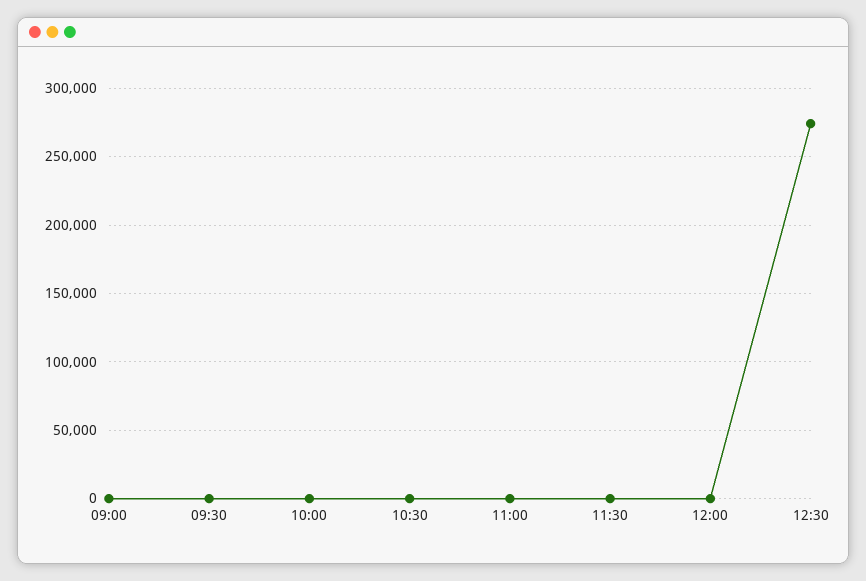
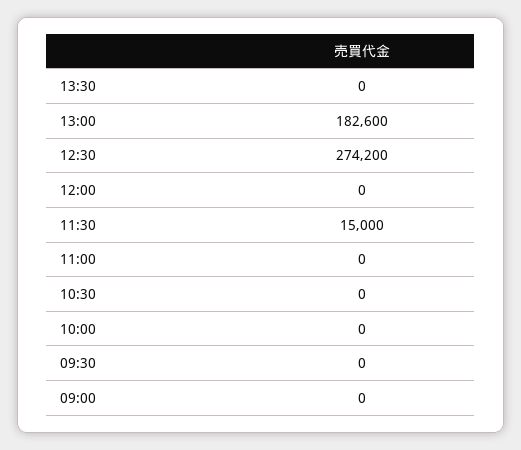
11:30: 0 -> 15000
13:30: none -> 0
13:00: none -> 182600

